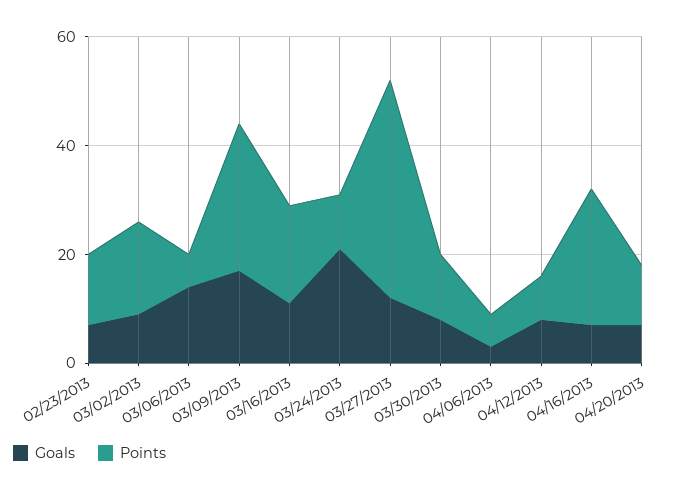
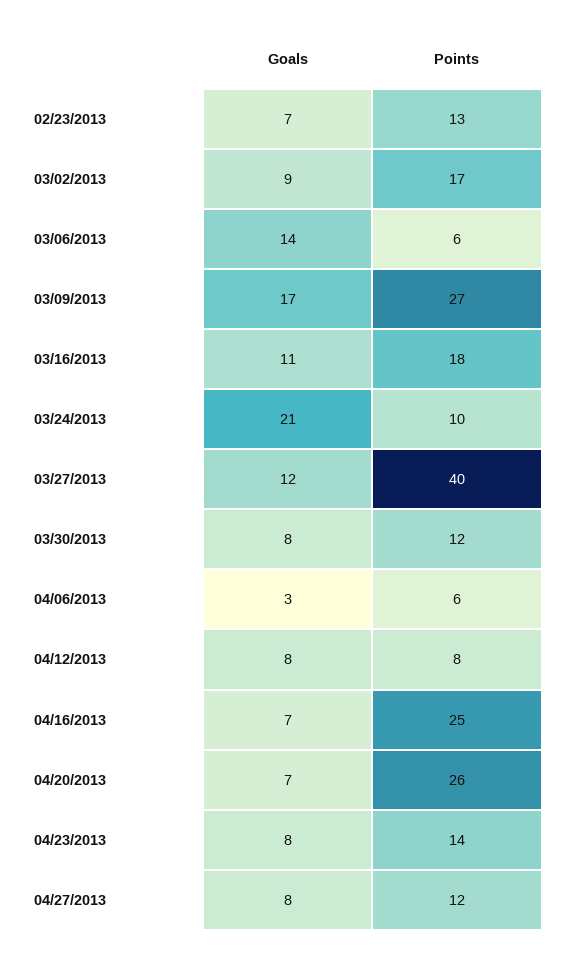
Points, 04/20/2013: 10 -> 26
Goals, 04/23/2013: none -> 8
Points, 04/23/2013: none -> 14
Goals, 04/27/2013: none -> 8
Points, 04/27/2013: none -> 12

